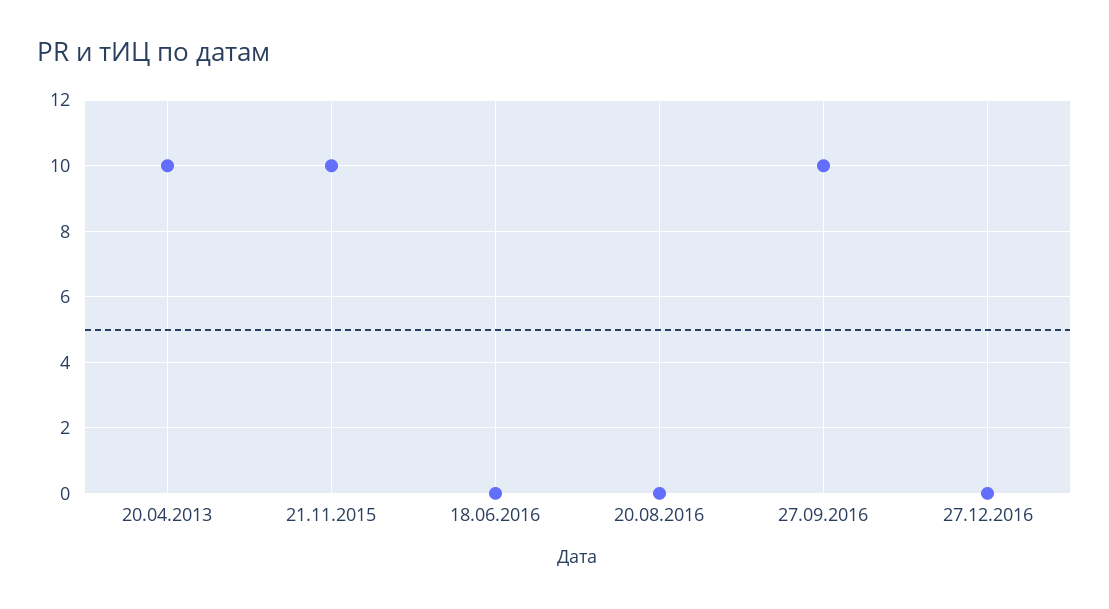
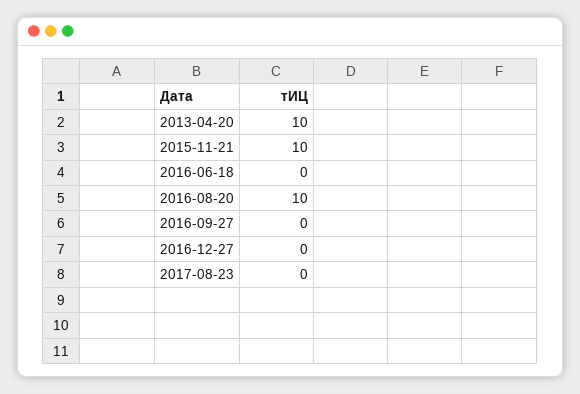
20.08.2016: 0 -> 10
27.09.2016: 10 -> 0
2017-08-23: none -> 0

